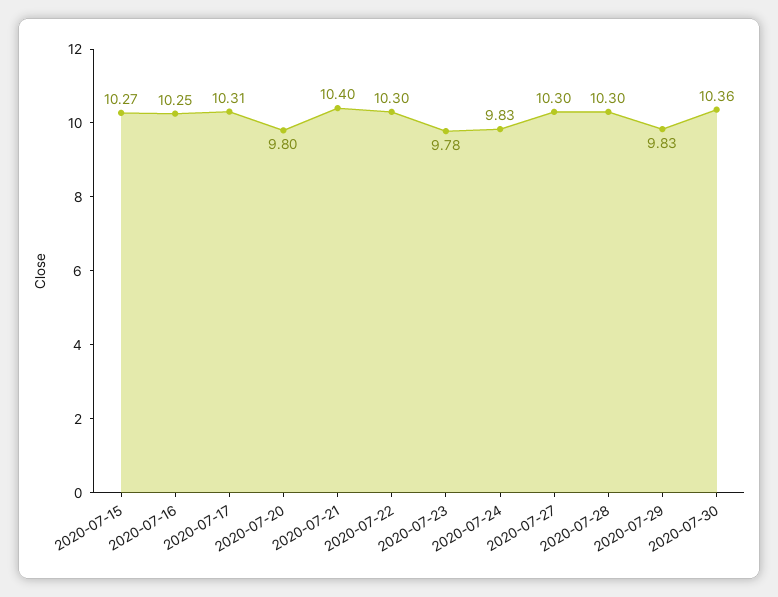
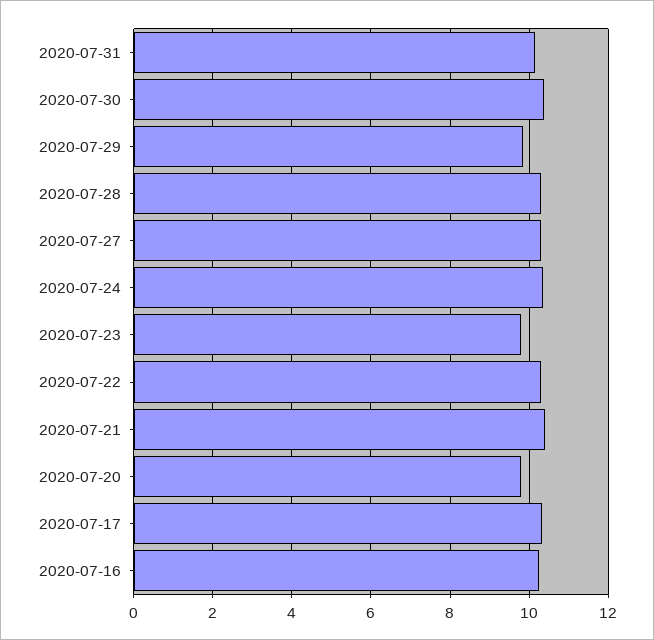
2020-07-15: 10.27 -> none
2020-07-24: 9.83 -> 10.4
2020-07-31: none -> 10.2

